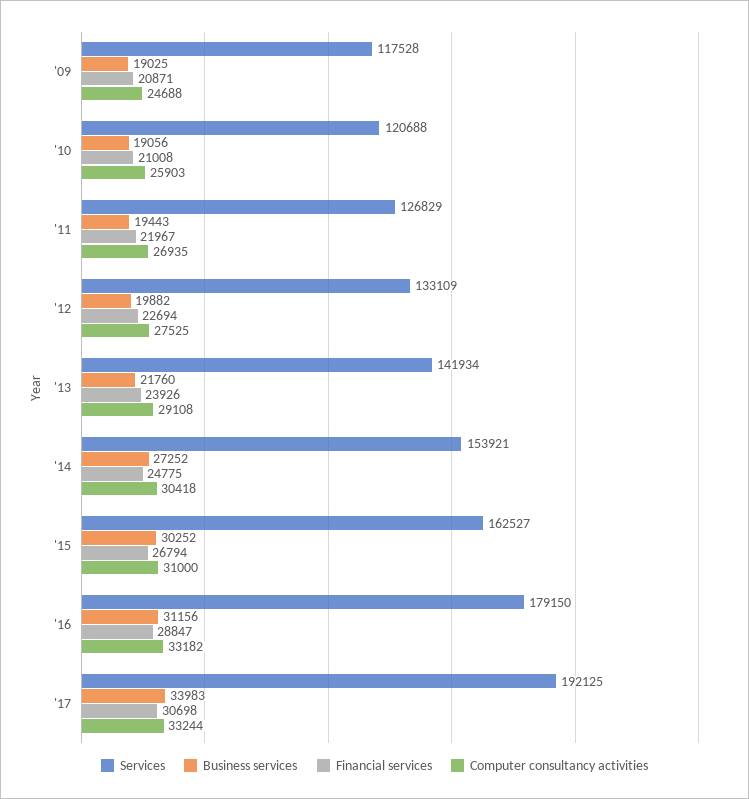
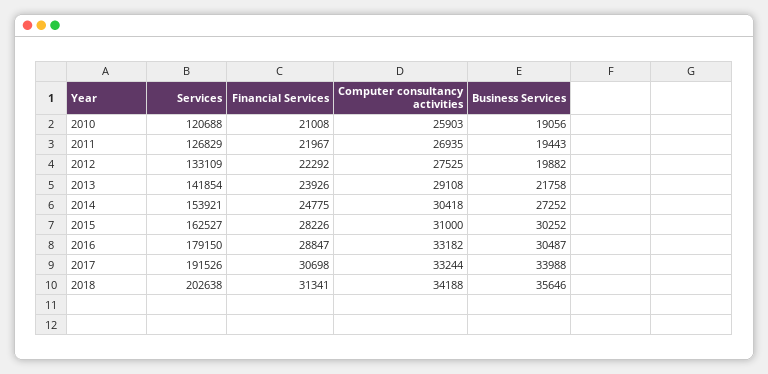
Services, '09: 117528 -> none
Business services, '09: 19025 -> none
Financial services, '09: 20871 -> none
Computer consultancy activities, '09: 24688 -> none
Financial services, '12: 22694 -> 22292
Services, '13: 141934 -> 141854
Business services, '13: 21760 -> 21758
Financial services, '15: 26794 -> 28226
Business services, '16: 31156 -> 30487
Services, '17: 192125 -> 191526
Business services, '17: 33983 -> 33988
Services, 2018: none -> 202638
Financial services, 2018: none -> 31341
Computer consultancy activities, 2018: none -> 34188
Business services, 2018: none -> 35646

